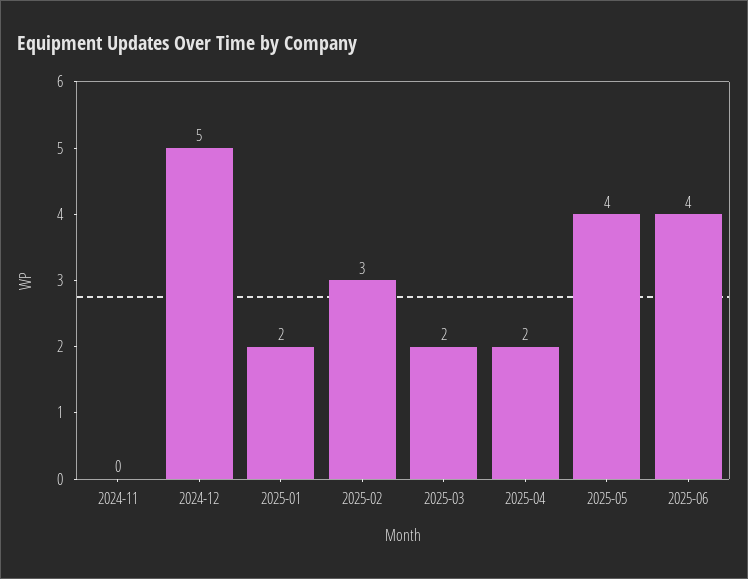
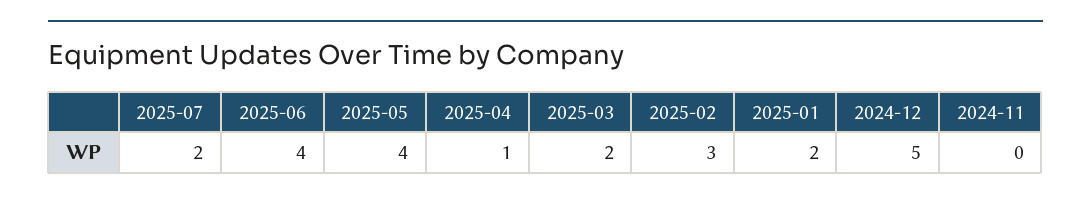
2025-04: 2 -> 1
2025-07: none -> 2

